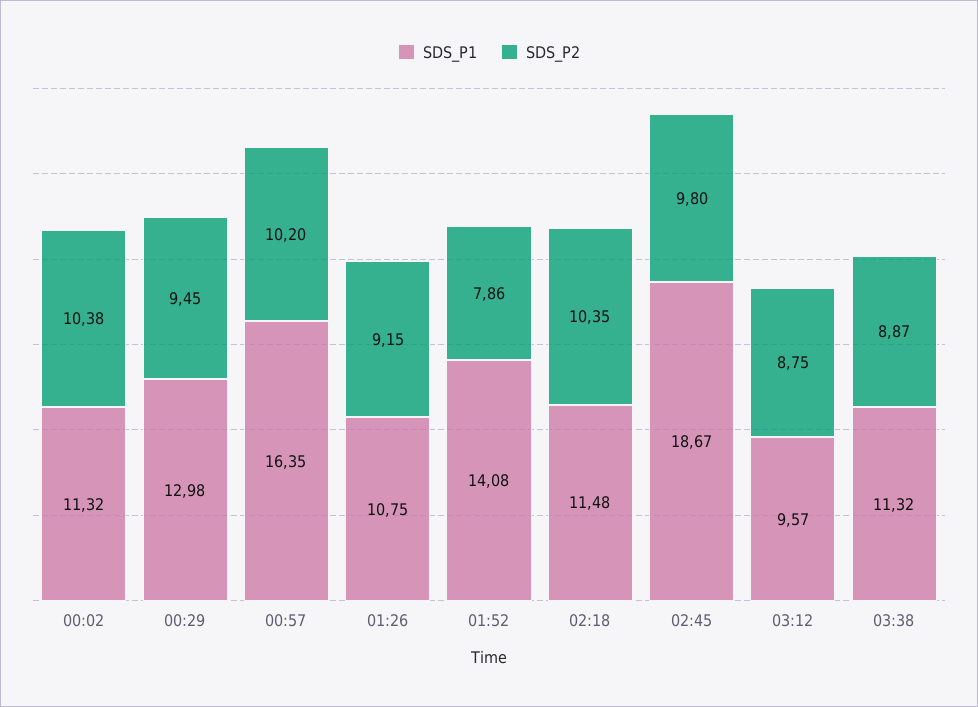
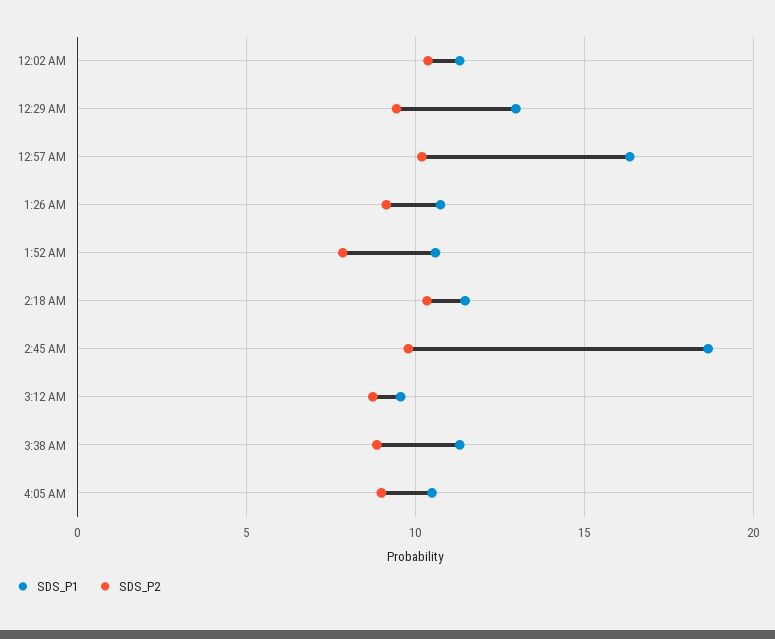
SDS_P1, 01:52: 14.08 -> 10.5
SDS_P1, 4:05 AM: none -> 10.5
SDS_P2, 4:05 AM: none -> 9

